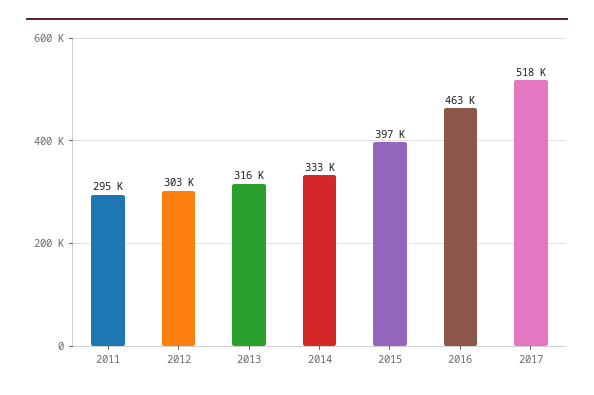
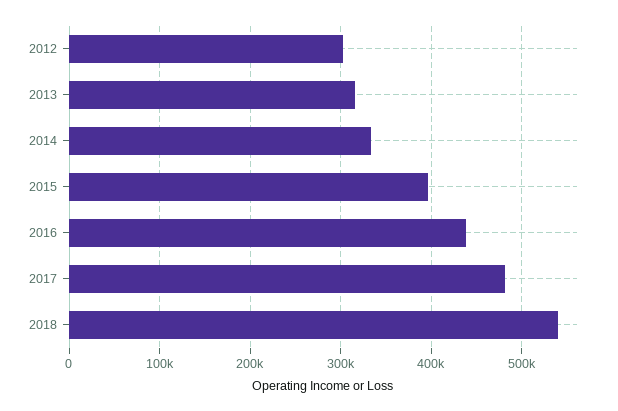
2011: 295000 -> none
2016: 463000 -> 440000
2017: 518000 -> 480000
2018: none -> 540000

